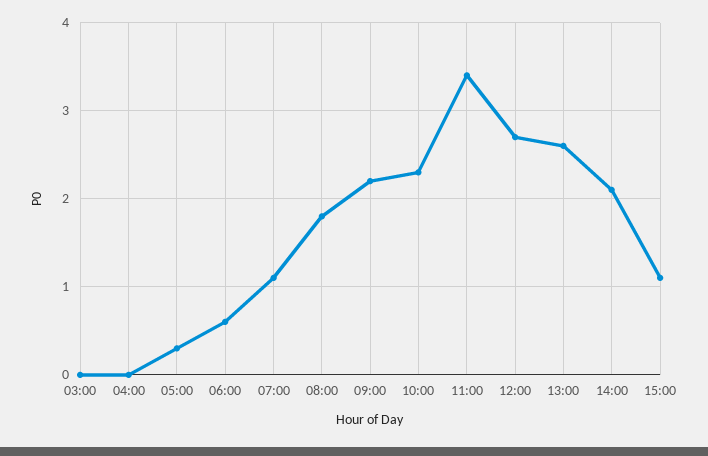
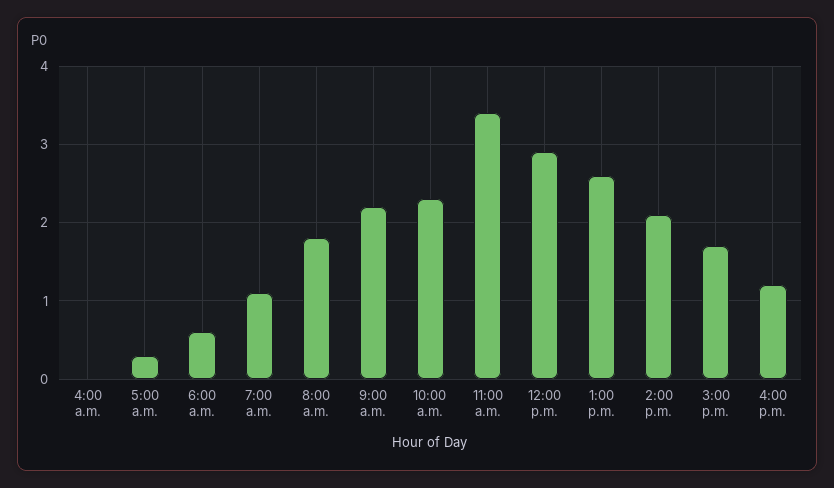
03:00: 0 -> none
12:00: 2.7 -> 2.9
15:00: 1.1 -> 1.7
4:00 p.m.: none -> 1.2

